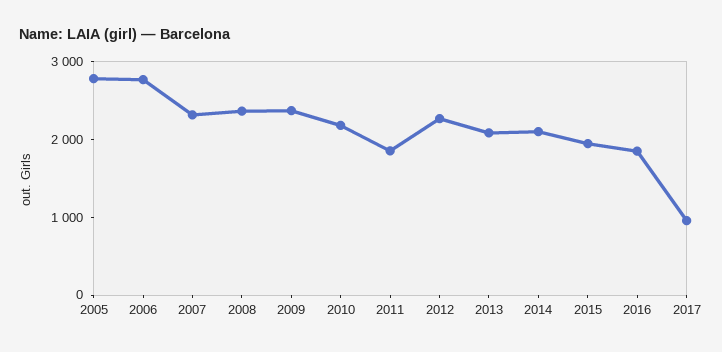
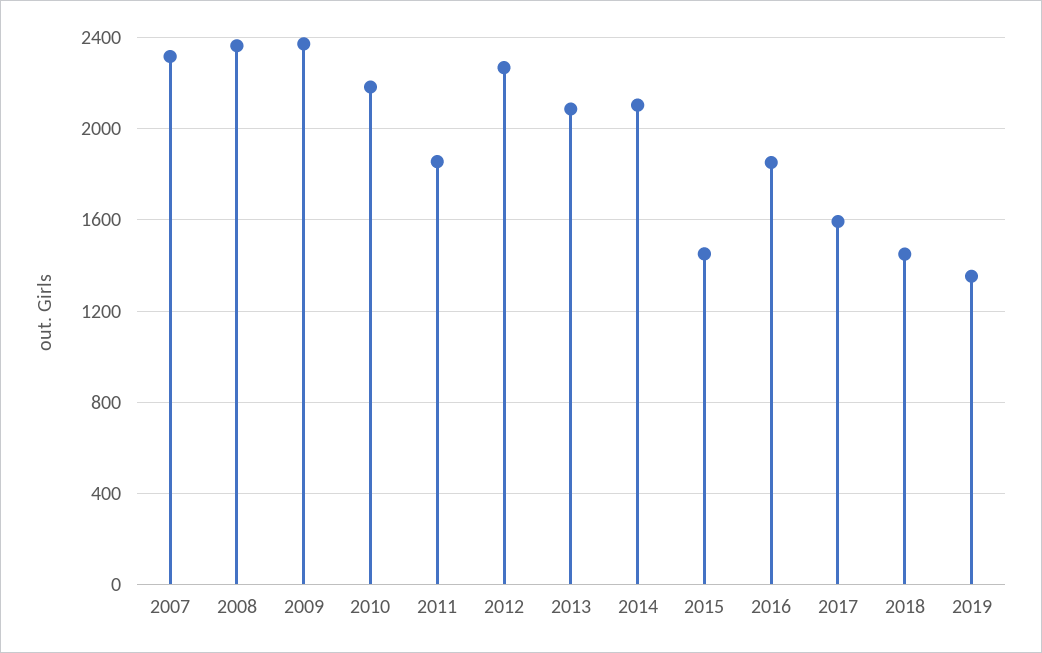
2005: 2800 -> none
2006: 2800 -> none
2015: 2000 -> 1450
2017: 1000 -> 1600
2018: none -> 1450
2019: none -> 1350

